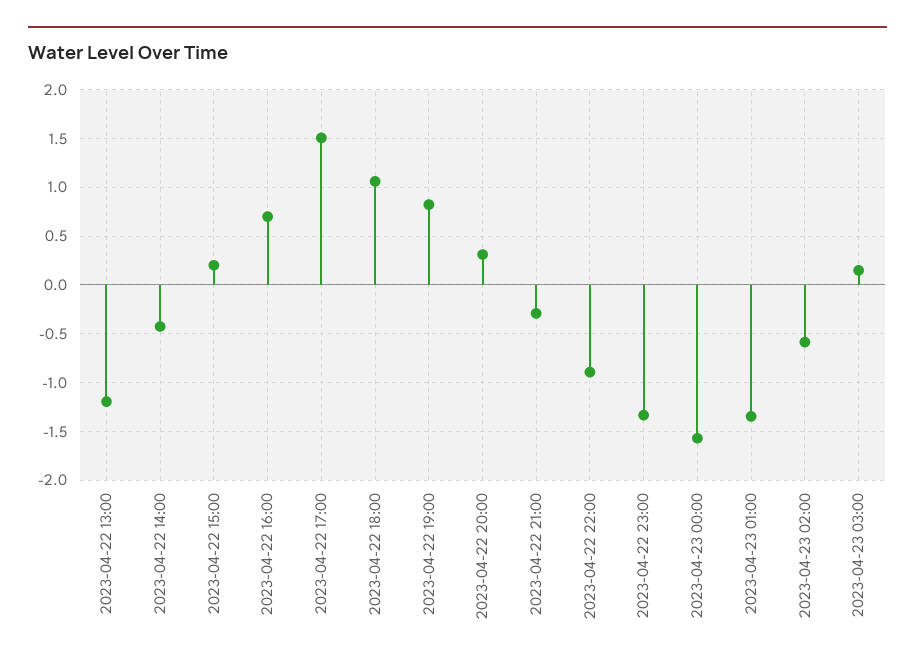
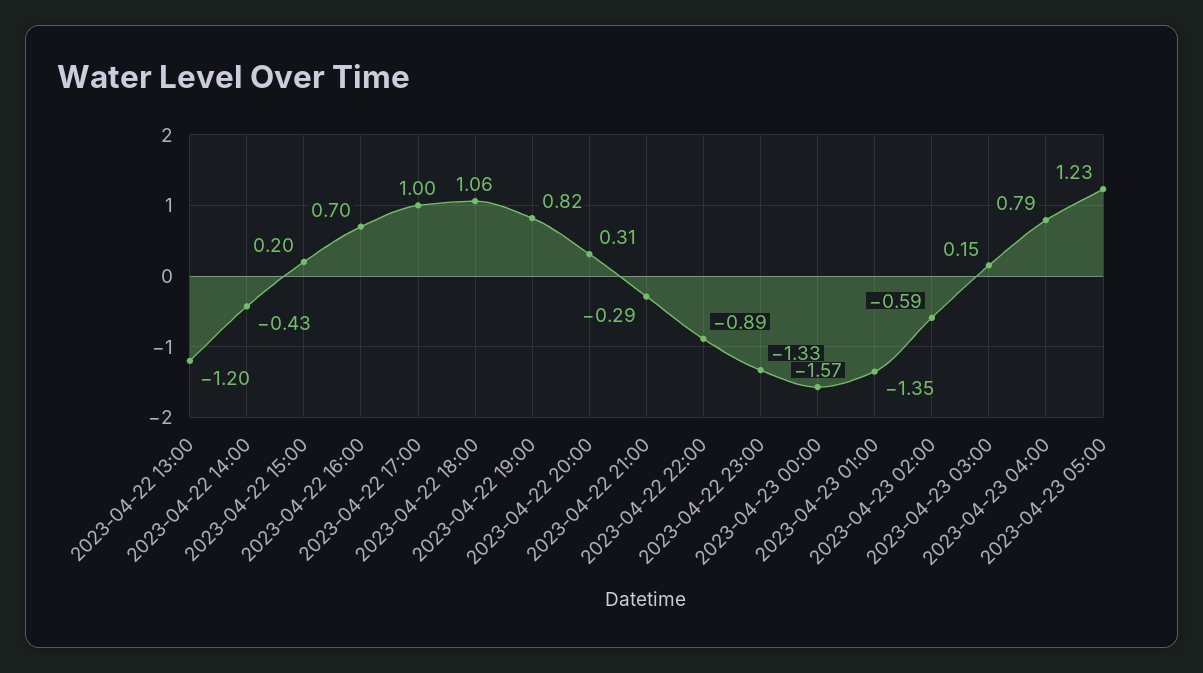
2023-04-22 17:00: 1.5 -> 1
2023-04-23 04:00: none -> 0.79
2023-04-23 05:00: none -> 1.23

